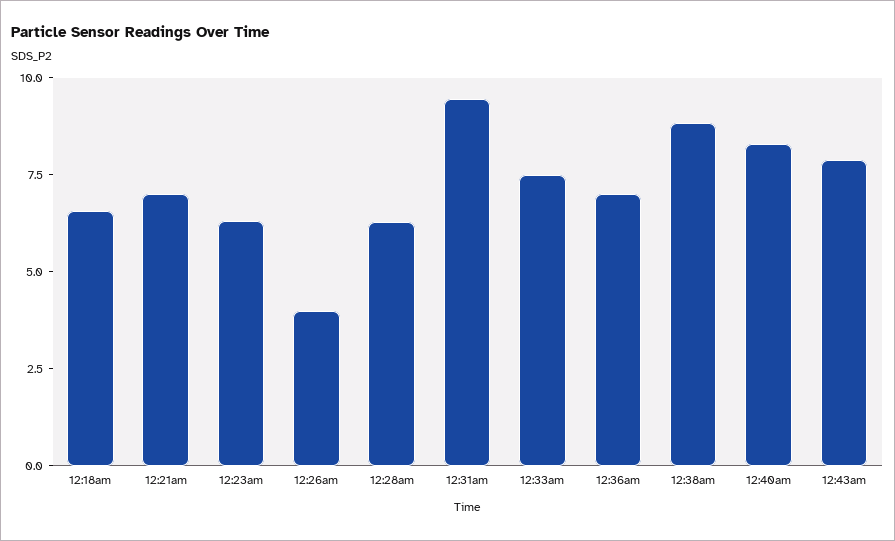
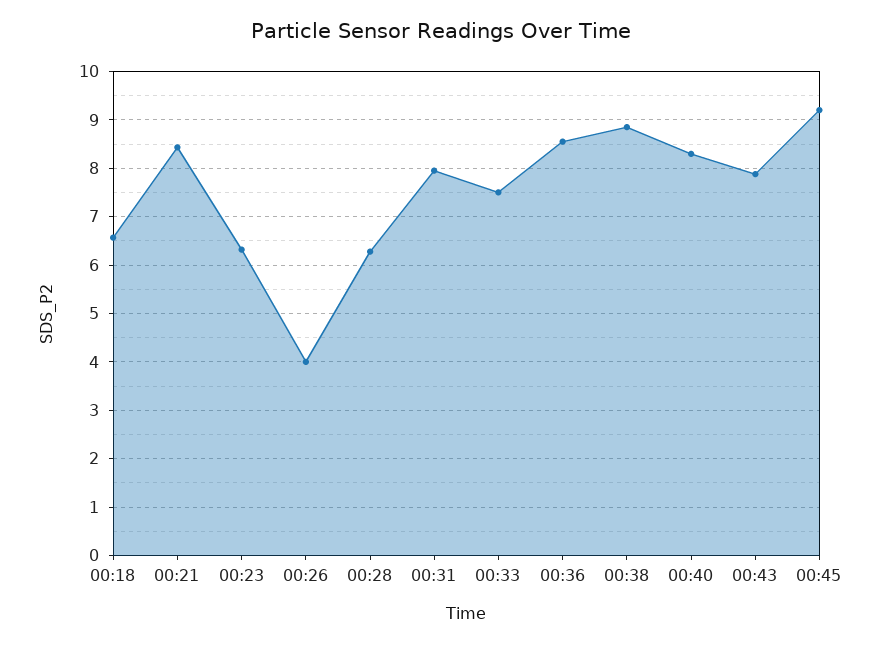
12:21am: 7 -> 8.4
12:31am: 9.5 -> 8
12:36am: 7 -> 8.6
00:45: none -> 9.2

